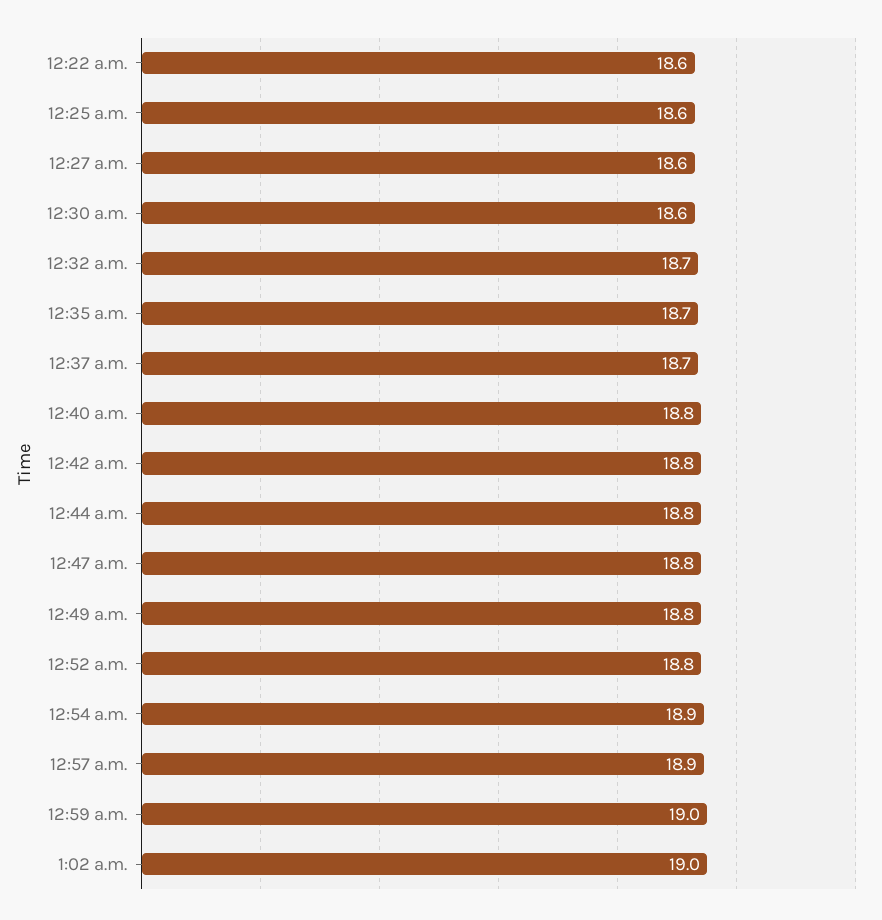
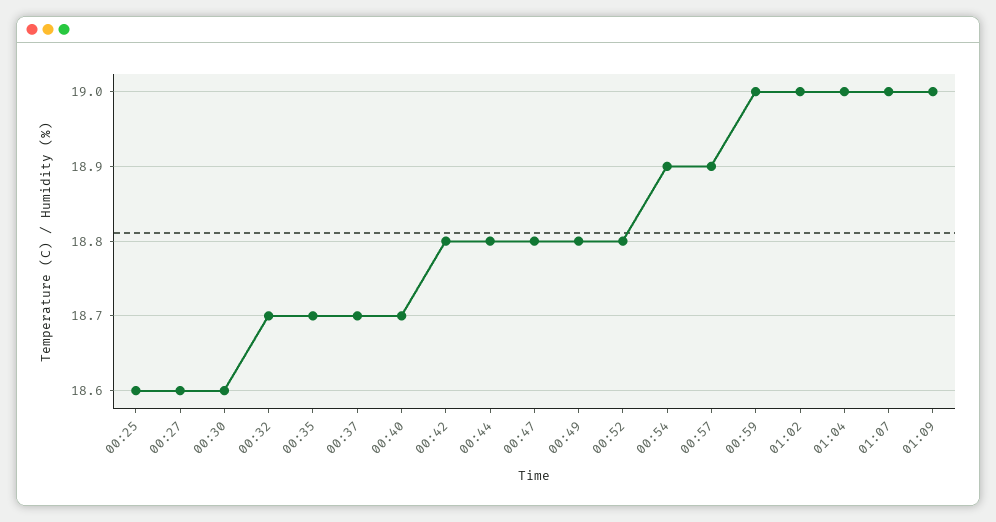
12:22 a.m.: 18.6 -> none
12:40 a.m.: 18.8 -> 18.7
01:04: none -> 19
01:07: none -> 19
01:09: none -> 19

